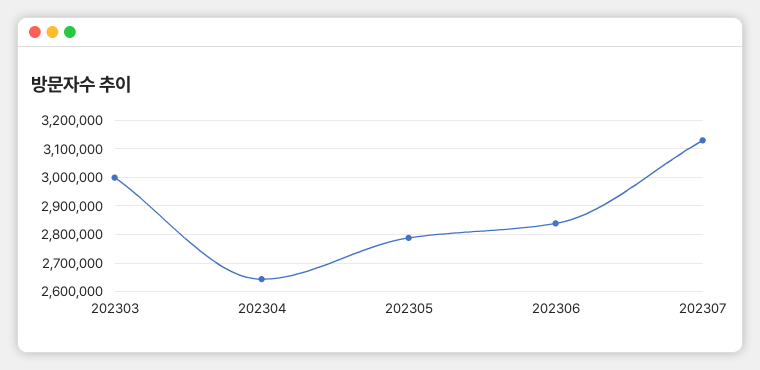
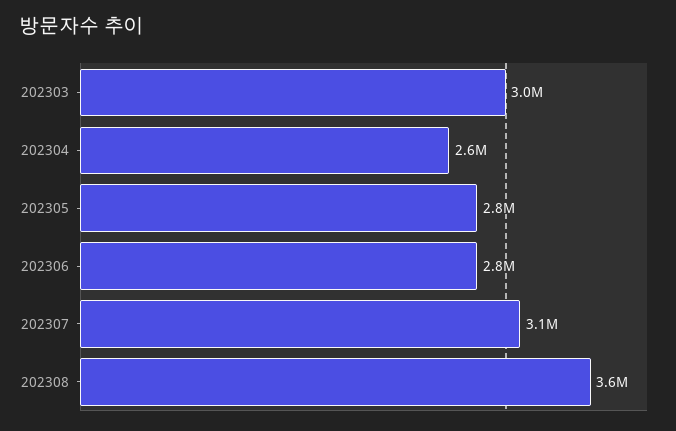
202308: none -> 3600000

